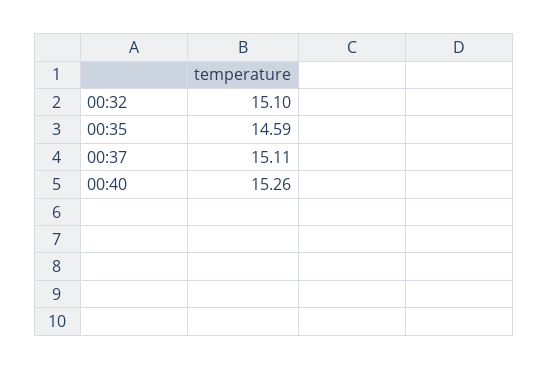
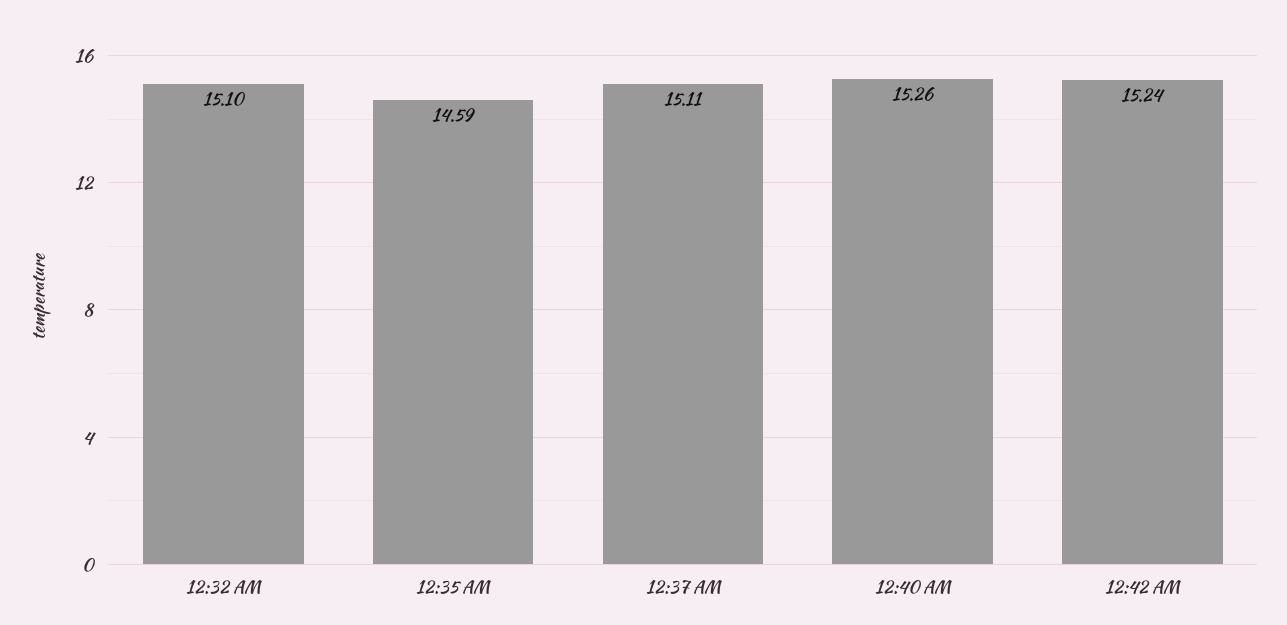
12:42 AM: none -> 15.24

